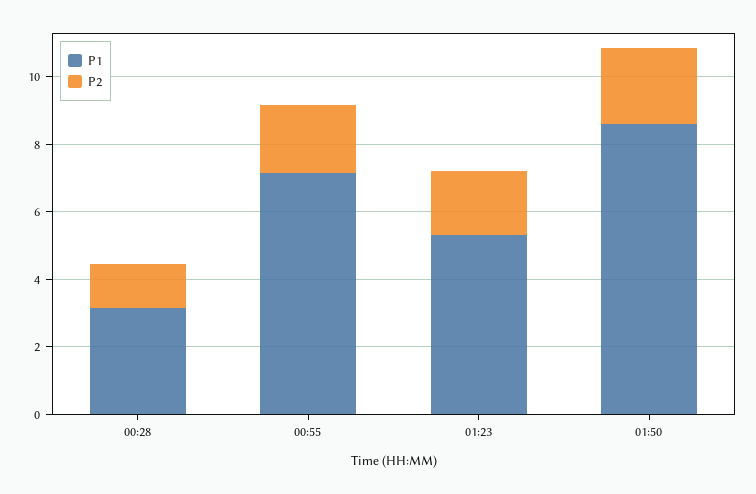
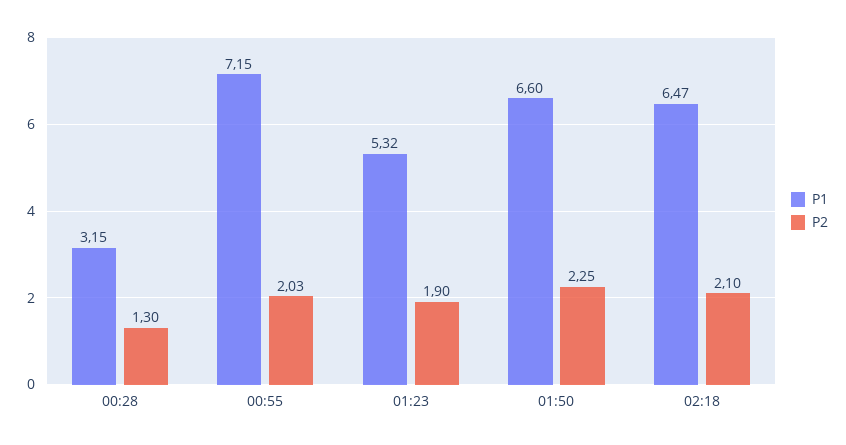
P1, 01:50: 8.5 -> 6.6
P1, 02:18: none -> 6.47
P2, 02:18: none -> 2.1

